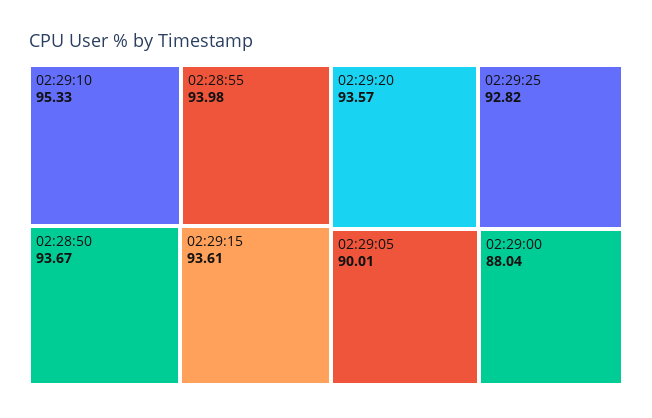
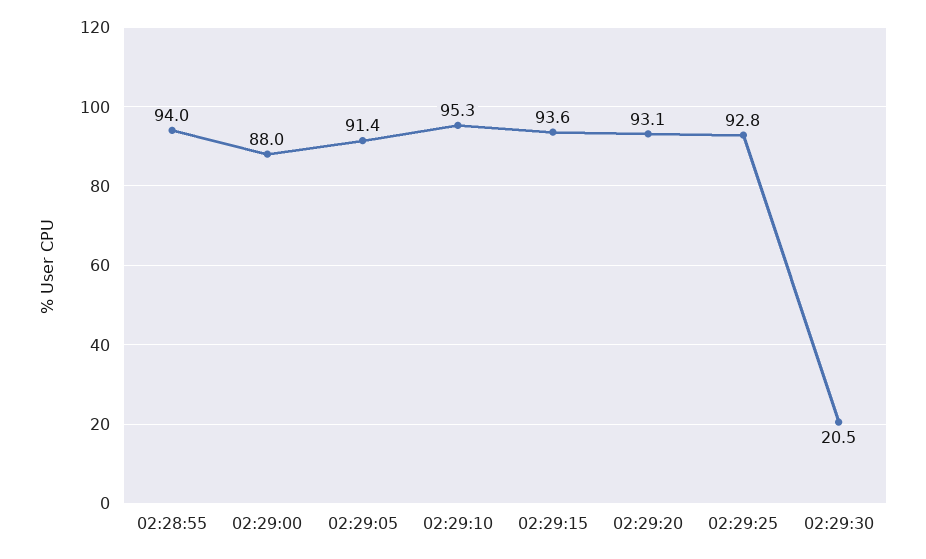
02:28:50: 93.67 -> none
02:29:20: 93.57 -> 93.1
02:29:05: 90.01 -> 91.4
02:29:30: none -> 20.5

